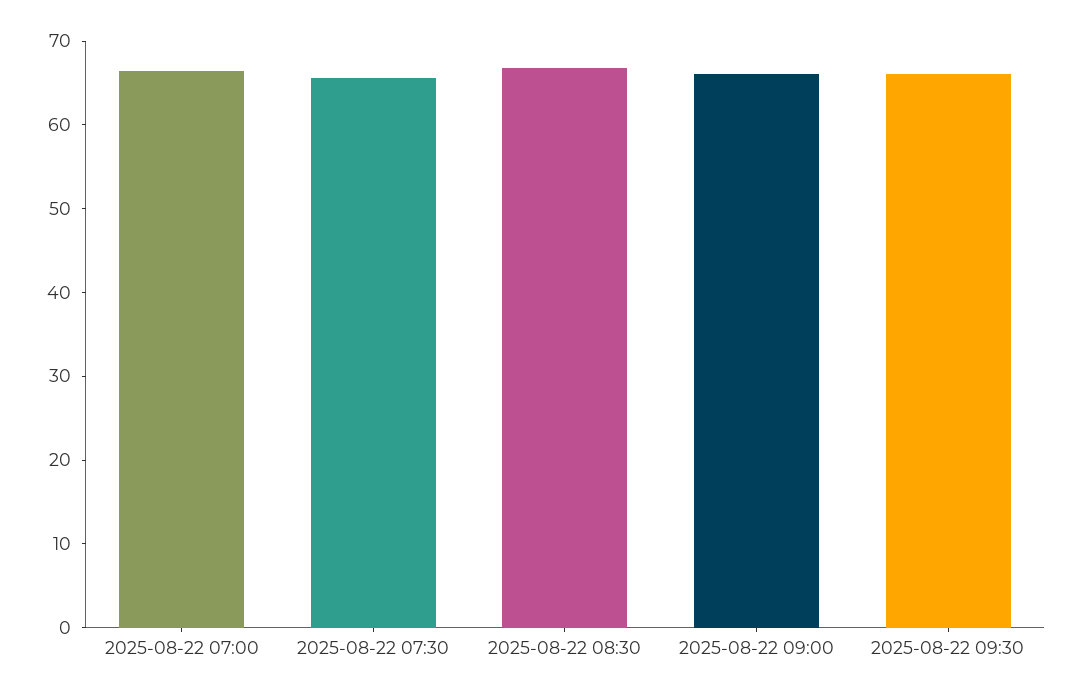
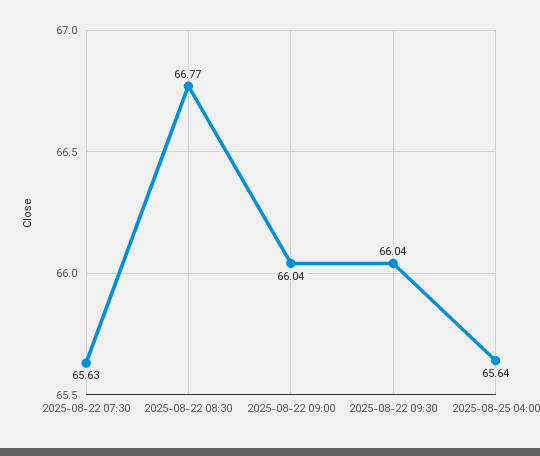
2025-08-22 07:00: 66 -> none
2025-08-25 04:00: none -> 65.64

